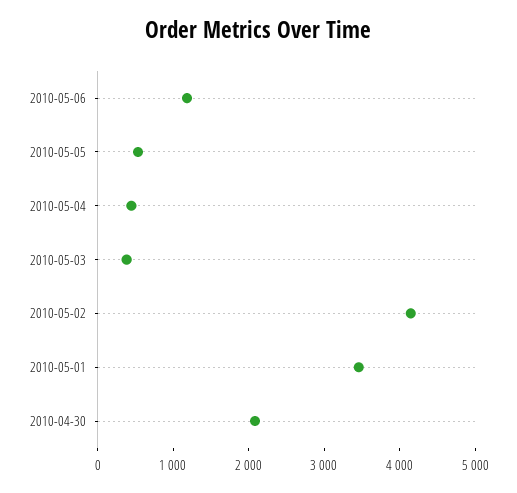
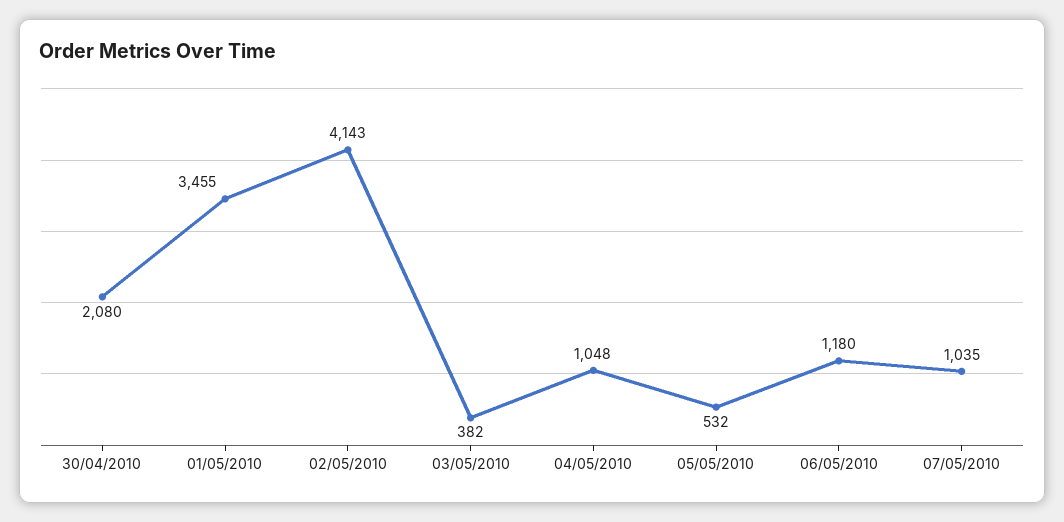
2010-05-04: 400 -> 1048
07/05/2010: none -> 1035

